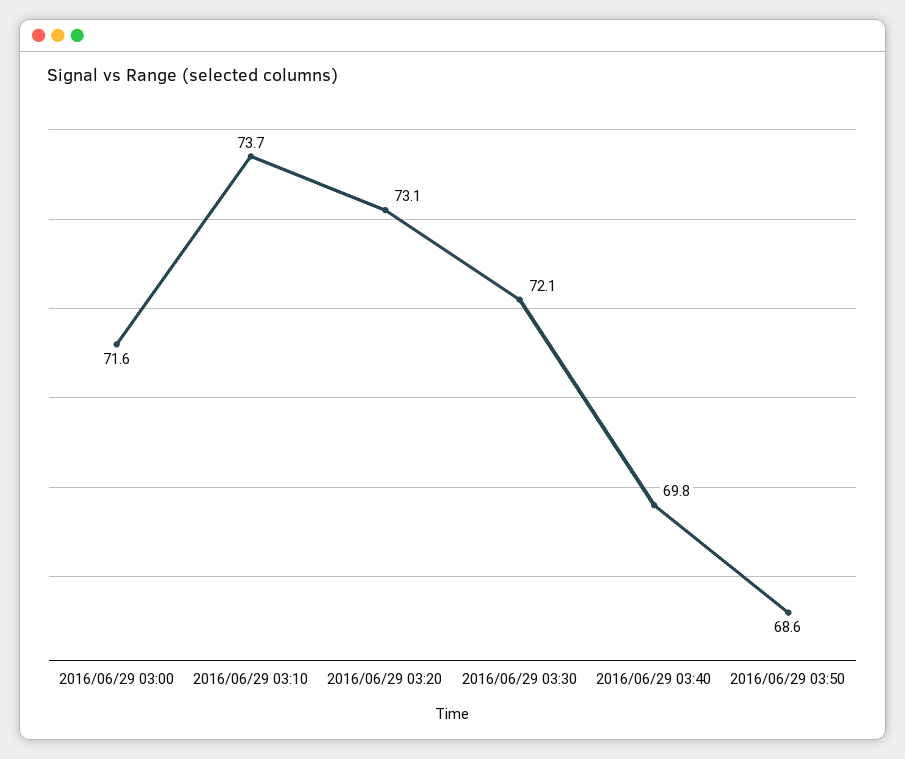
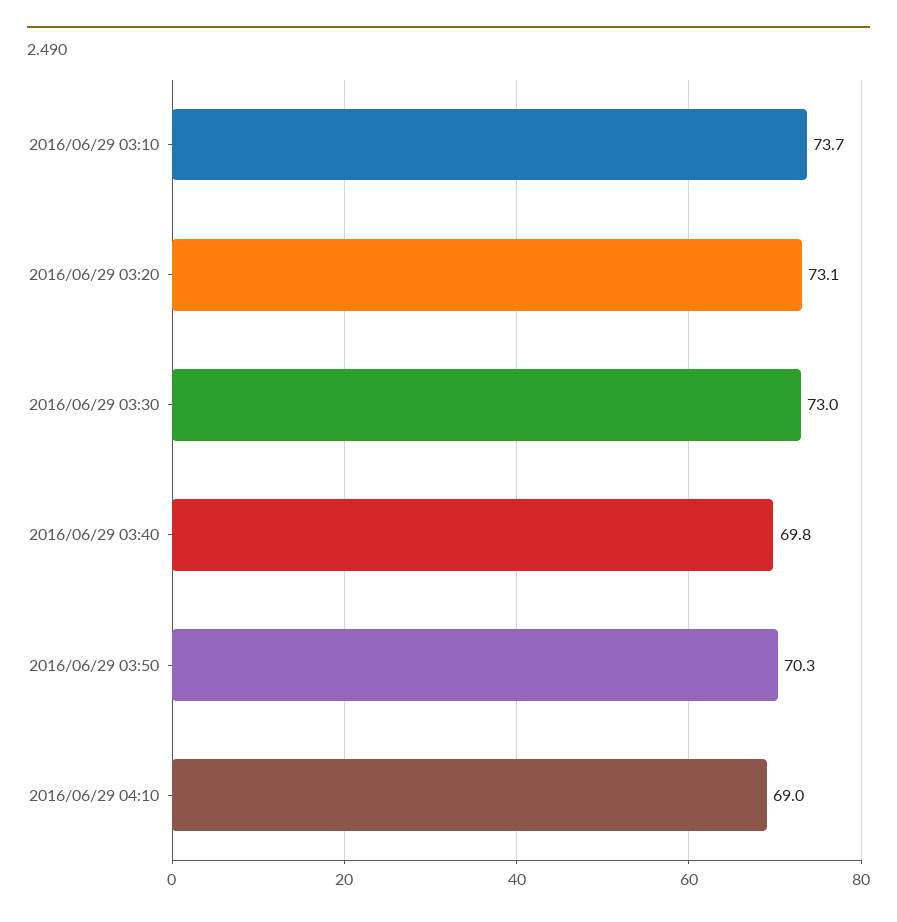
2016/06/29 03:00: 71.6 -> none
2016/06/29 03:30: 72.1 -> 73
2016/06/29 03:50: 68.6 -> 70.3
2016/06/29 04:10: none -> 69

